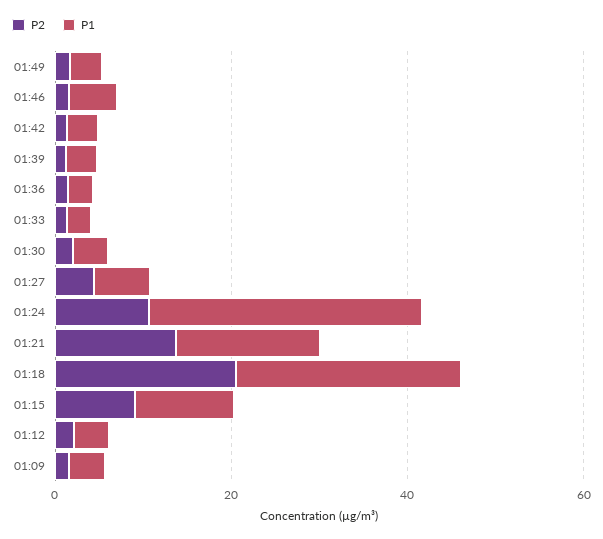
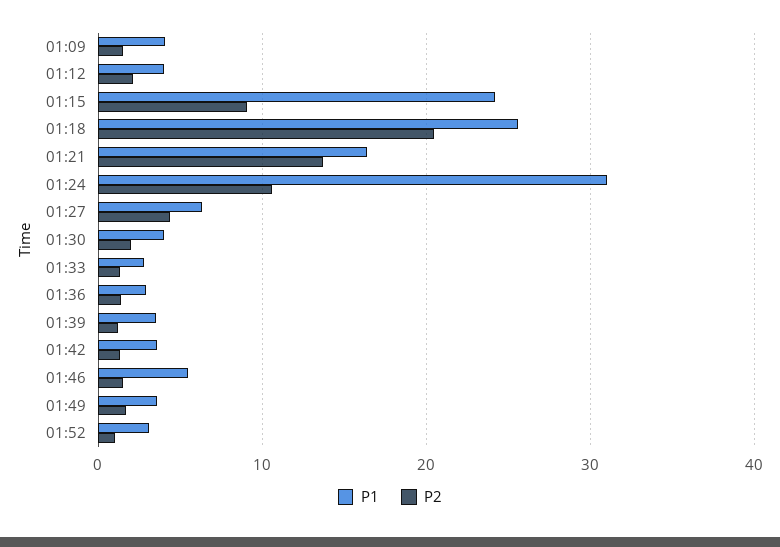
P1, 01:15: 10 -> 24
P1, 01:52: none -> 3
P2, 01:52: none -> 1

